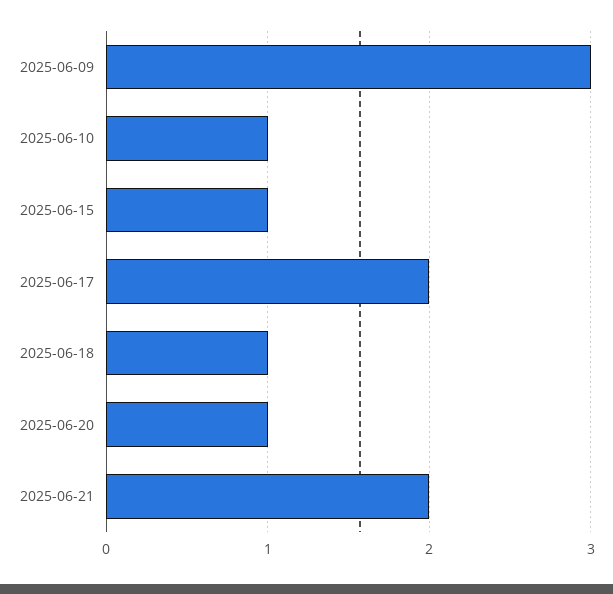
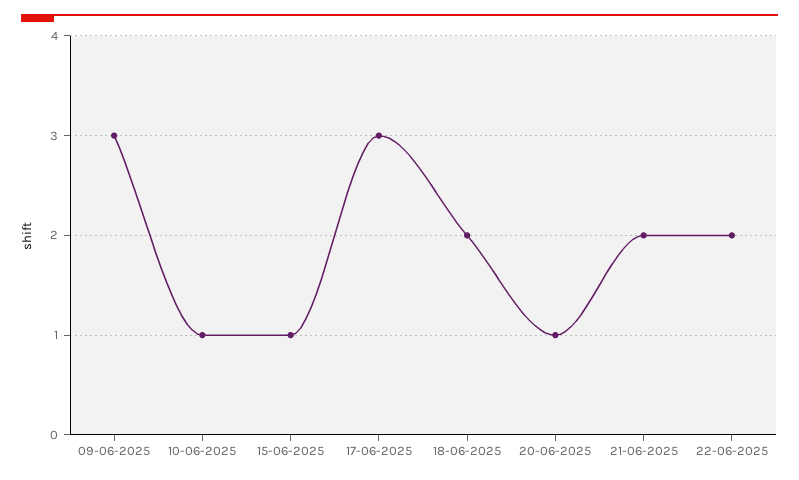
2025-06-17: 2 -> 3
2025-06-18: 1 -> 2
22-06-2025: none -> 2

